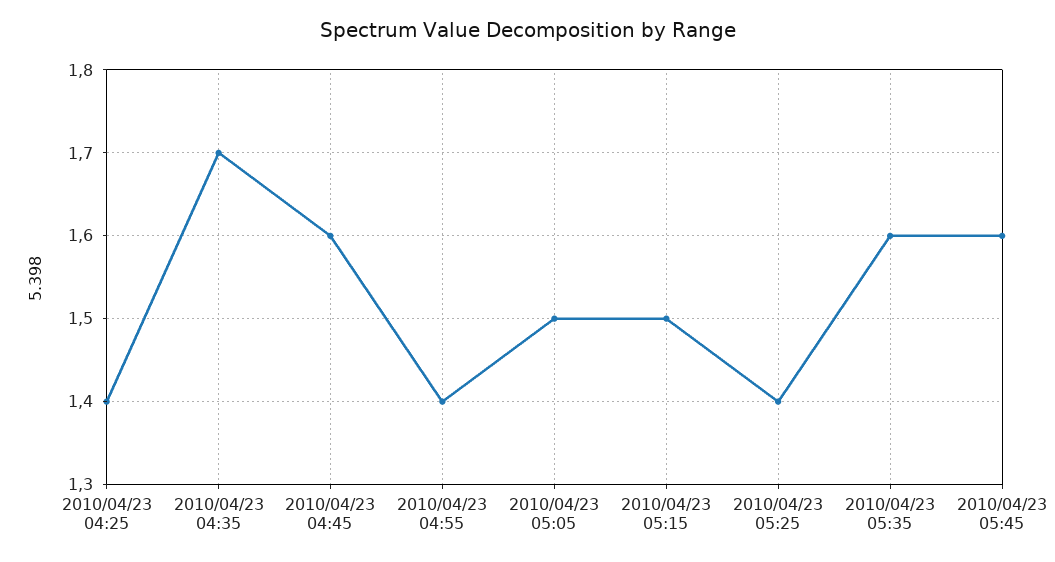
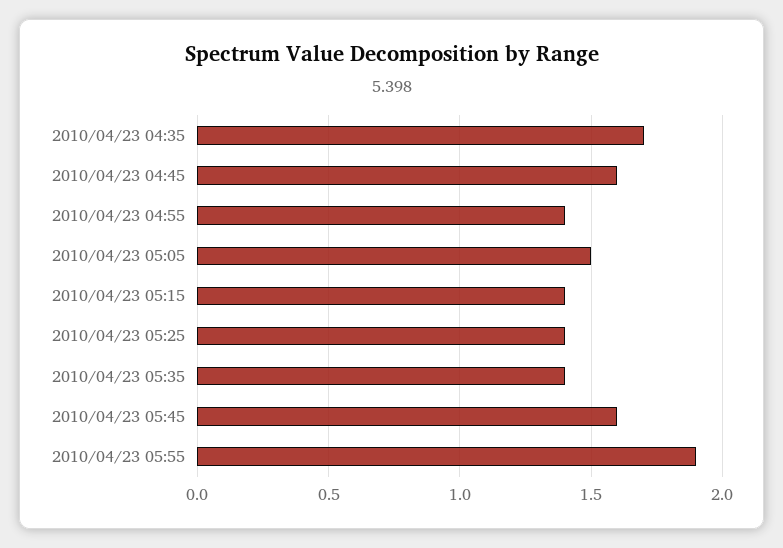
2010/04/23 04:25: 1.4 -> none
2010/04/23 05:15: 1.5 -> 1.4
2010/04/23 05:35: 1.6 -> 1.4
2010/04/23 05:55: none -> 1.9

